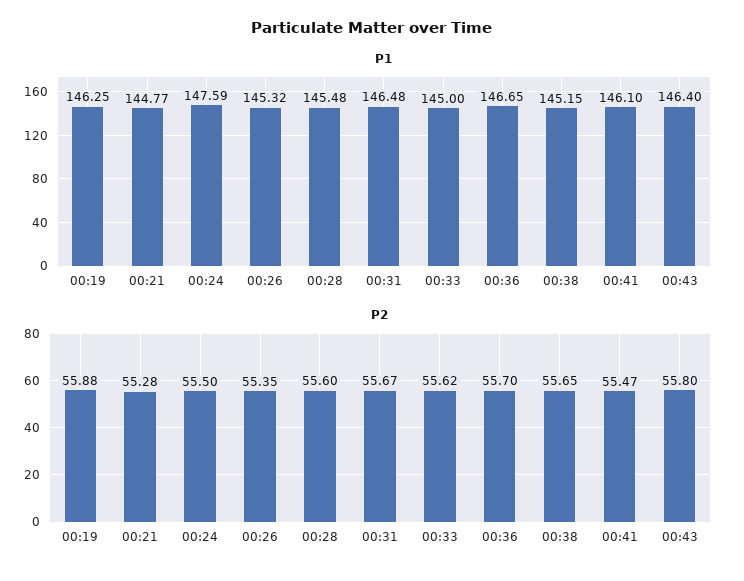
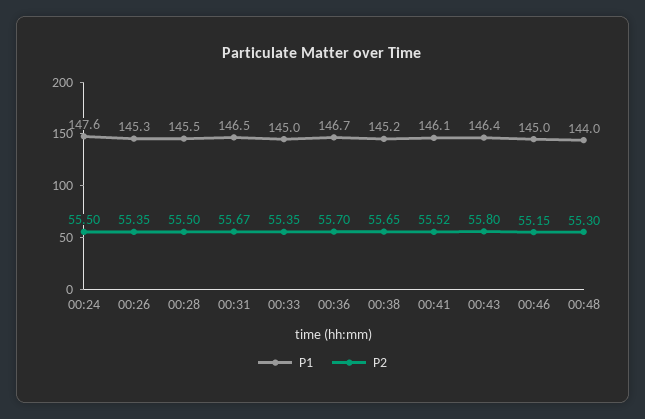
P1, 00:19: 146.25 -> none
P1, 00:21: 144.77 -> none
P2, 00:19: 55.88 -> none
P2, 00:21: 55.28 -> none
P2, 00:28: 55.6 -> 55.5
P2, 00:33: 55.62 -> 55.35
P2, 00:41: 55.47 -> 55.52
P1, 00:46: none -> 145
P2, 00:46: none -> 55.15
P1, 00:48: none -> 144
P2, 00:48: none -> 55.3

